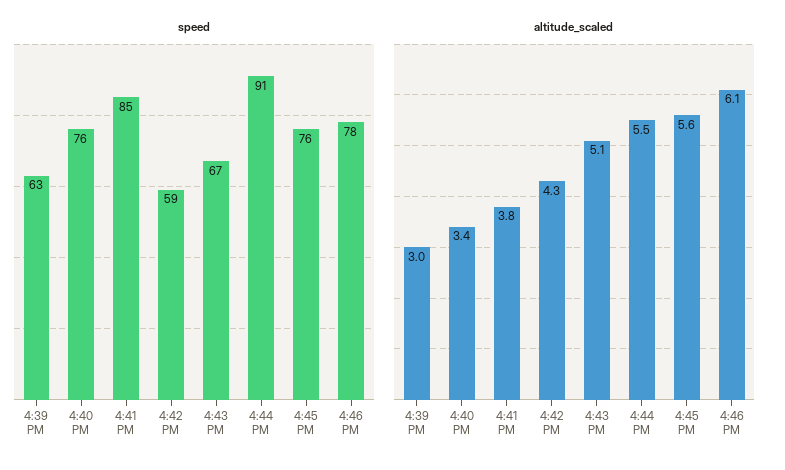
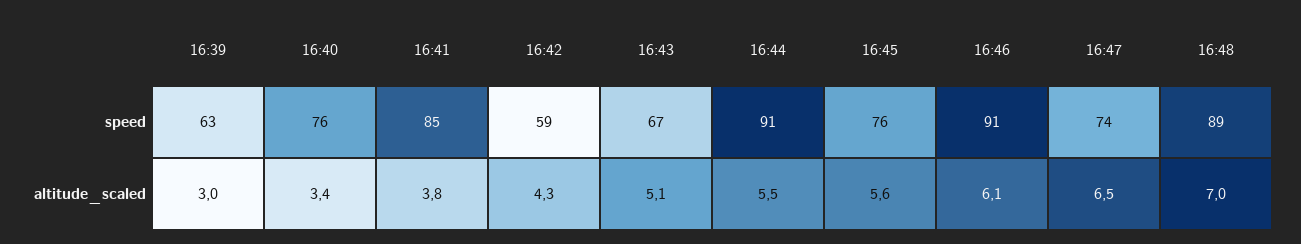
speed, 4:46 PM: 78 -> 91
speed, 16:47: none -> 74
speed, 16:48: none -> 89
altitude_scaled, 16:47: none -> 6.5
altitude_scaled, 16:48: none -> 7

